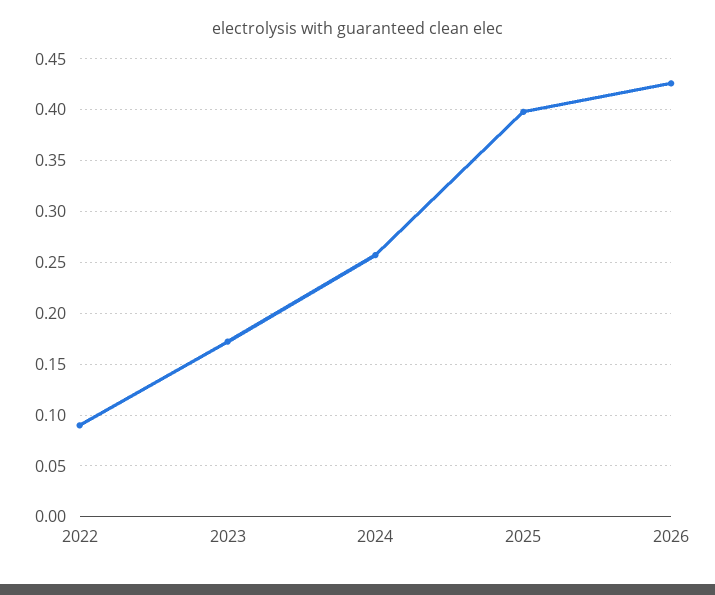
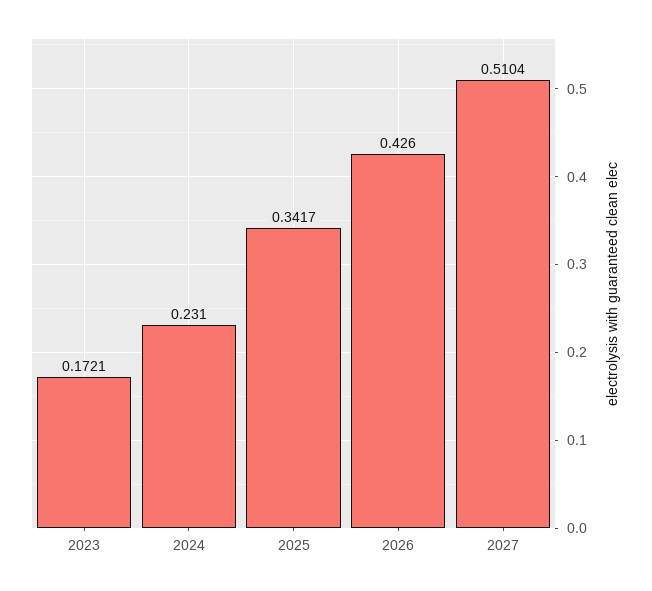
2022: 0.09 -> none
2024: 0.26 -> 0.231
2025: 0.4 -> 0.3417
2027: none -> 0.5104

